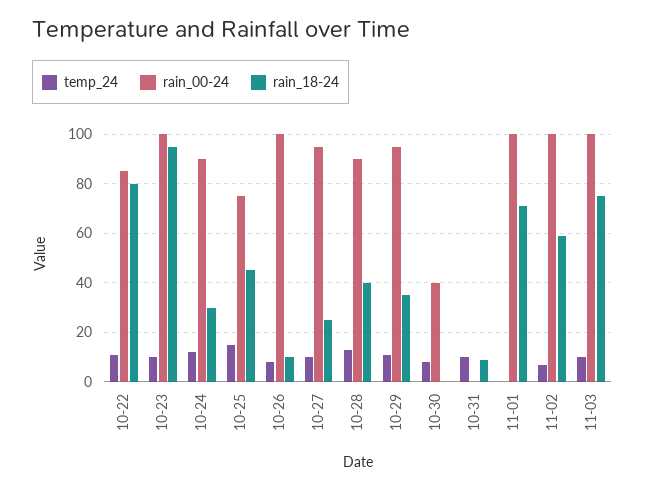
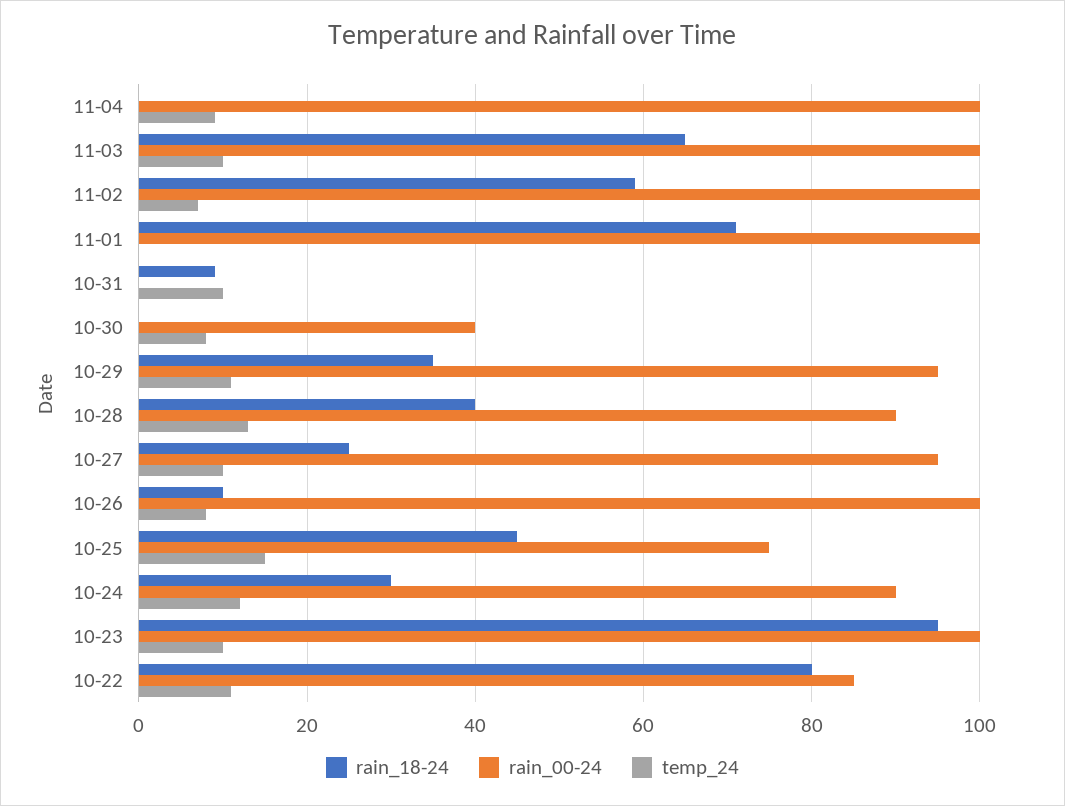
rain_18-24, 11-03: 75 -> 65
rain_18-24, 11-04: none -> 0
rain_00-24, 11-04: none -> 100
temp_24, 11-04: none -> 10

